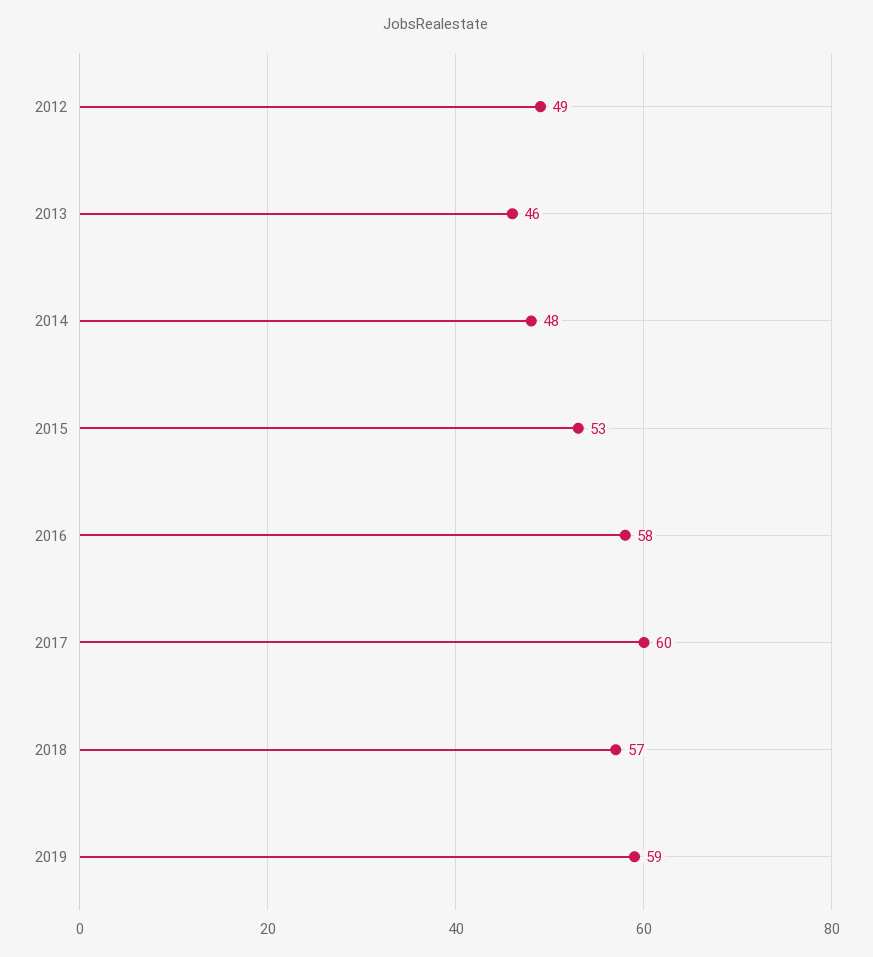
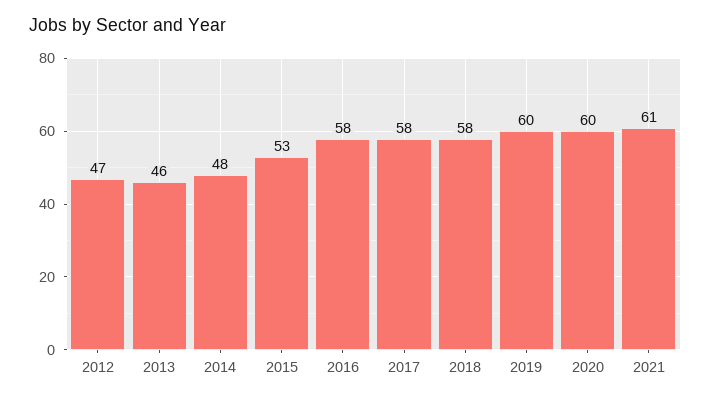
2012: 49 -> 47
2017: 60 -> 58
2018: 57 -> 58
2019: 59 -> 60
2020: none -> 60
2021: none -> 61

